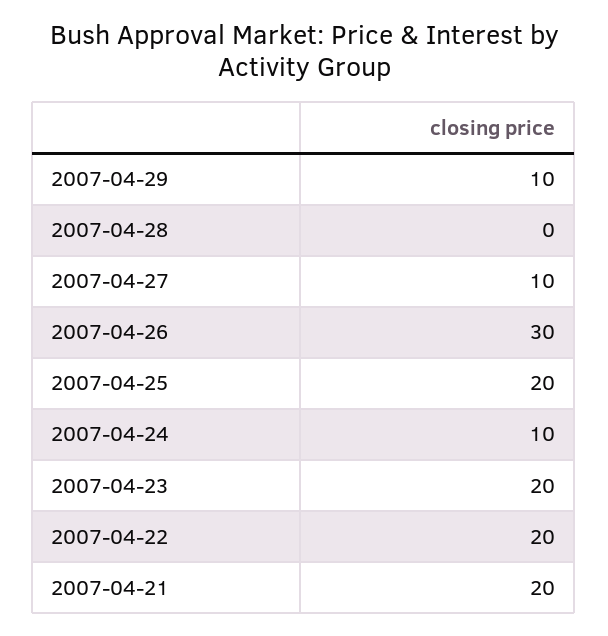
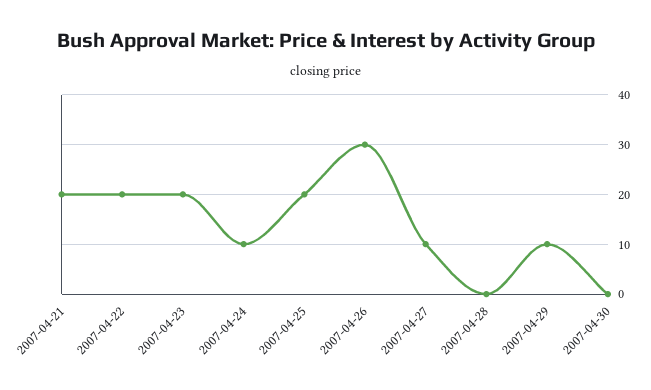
2007-04-30: none -> 0

